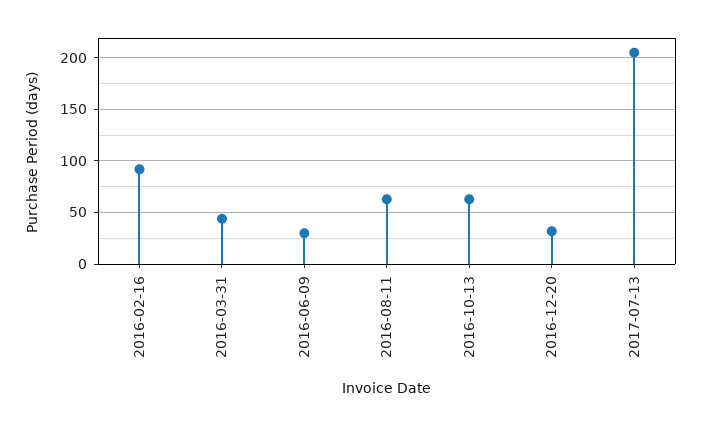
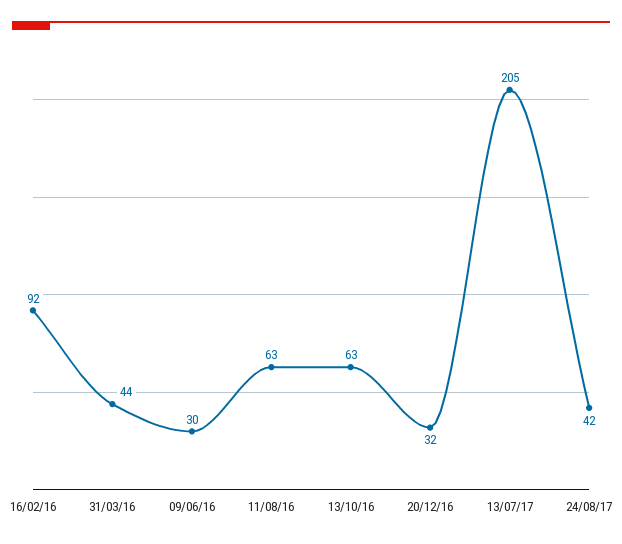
24/08/17: none -> 42

